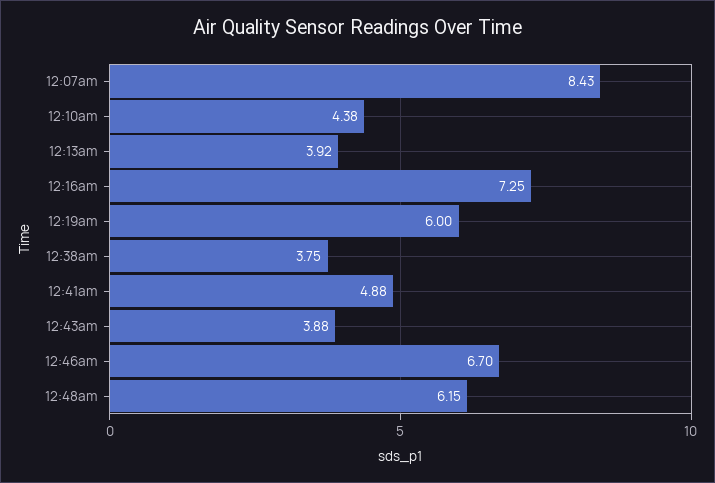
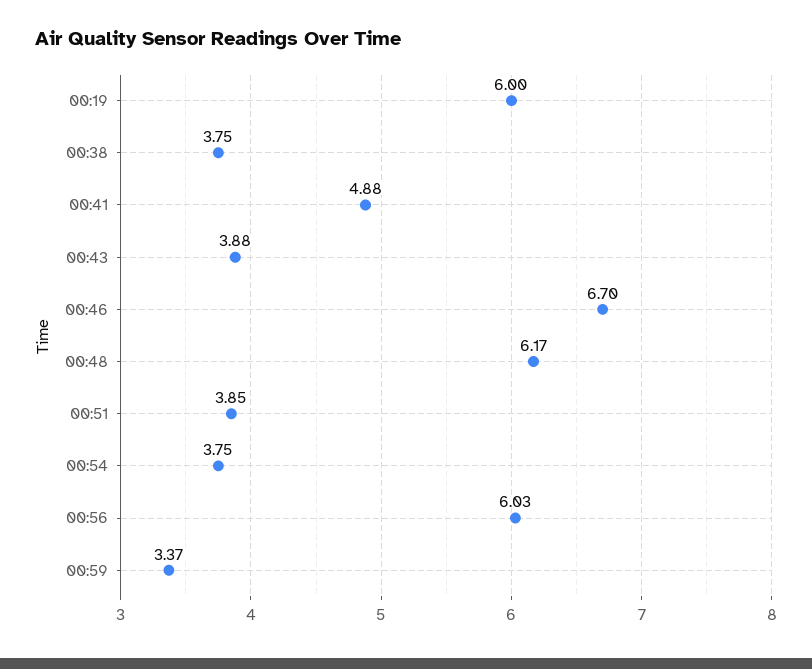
12:07am: 8.43 -> none
12:10am: 4.38 -> none
12:13am: 3.92 -> none
12:16am: 7.25 -> none
12:48am: 6.15 -> 6.17
00:51: none -> 3.85
00:54: none -> 3.75
00:56: none -> 6.03
00:59: none -> 3.37

